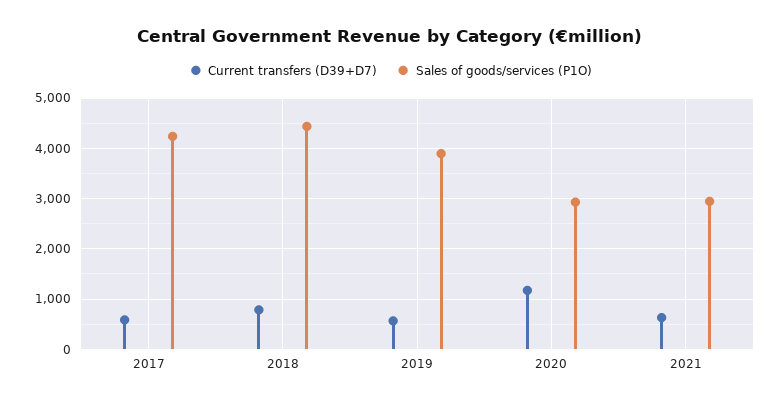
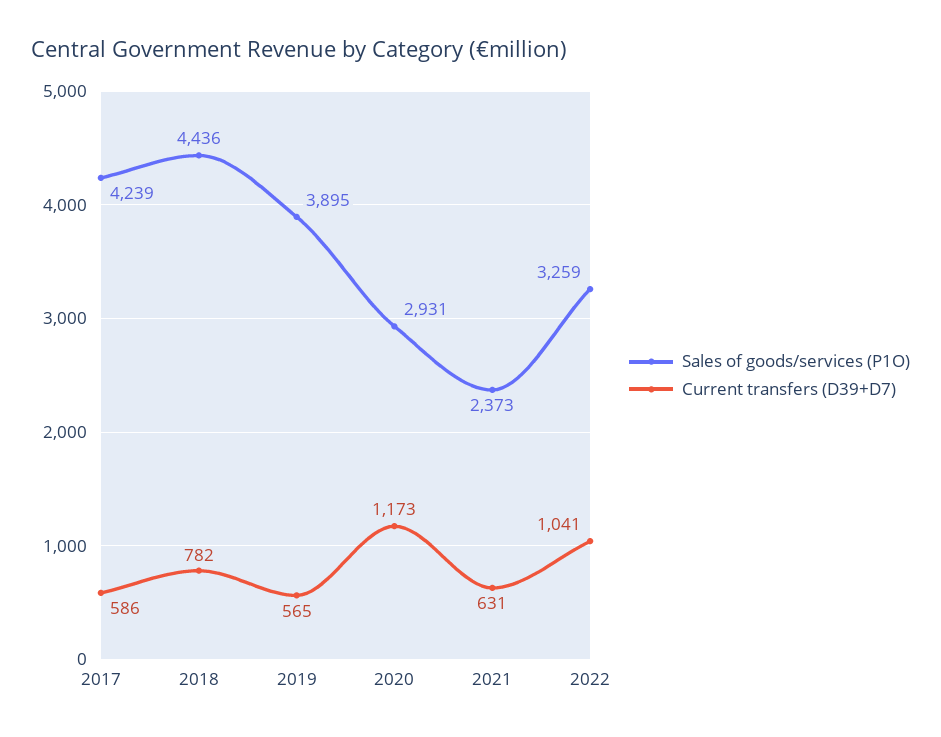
Sales of goods/services (P1O), 2021: 3000 -> 2373
Sales of goods/services (P1O), 2022: none -> 3259
Current transfers (D39+D7), 2022: none -> 1041

